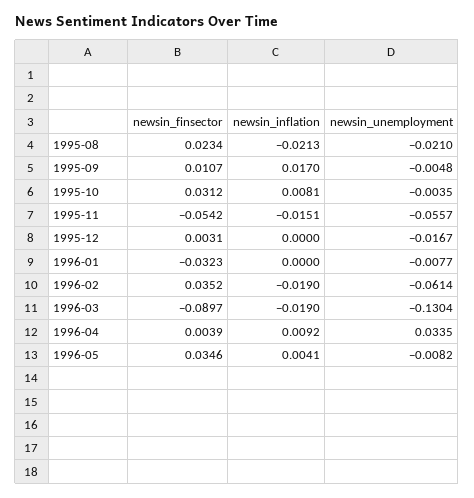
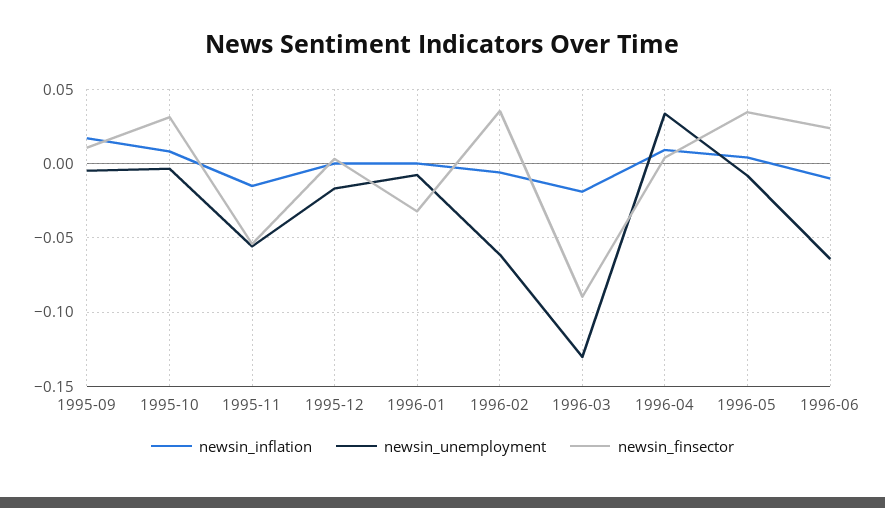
newsin_finsector, 1995-08: 0.0234 -> none
newsin_inflation, 1995-08: -0.0213 -> none
newsin_unemployment, 1995-08: -0.021 -> none
newsin_inflation, 1996-02: -0.019 -> -0.005
newsin_inflation, 1996-06: none -> -0.01
newsin_unemployment, 1996-06: none -> -0.065
newsin_finsector, 1996-06: none -> 0.025

